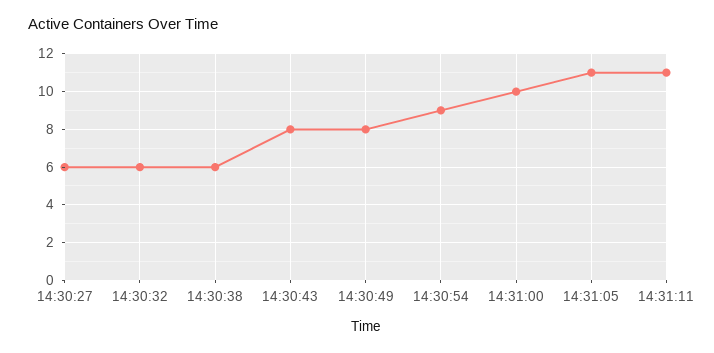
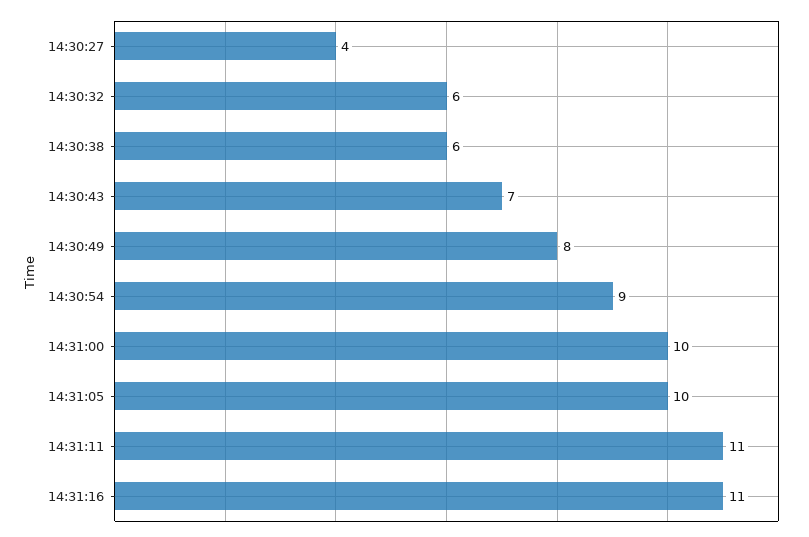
14:30:27: 6 -> 4
14:30:43: 8 -> 7
14:31:05: 11 -> 10
14:31:16: none -> 11

